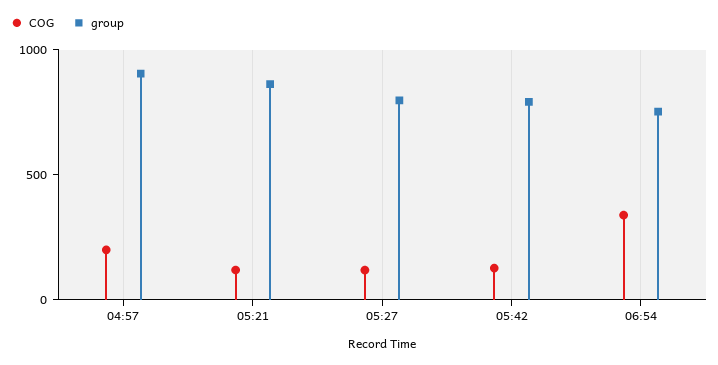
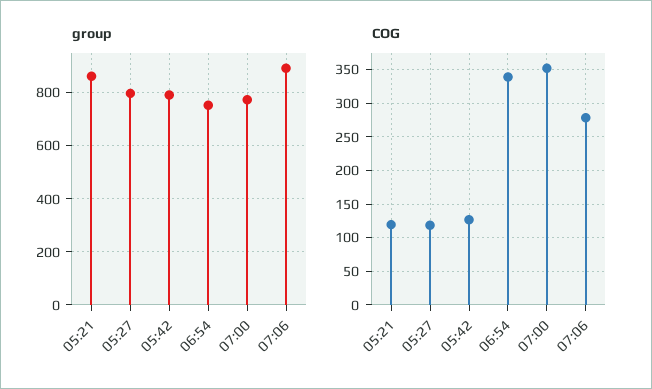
COG, 04:57: 200 -> none
group, 04:57: 900 -> none
group, 07:00: none -> 775
group, 07:06: none -> 900
COG, 07:00: none -> 350
COG, 07:06: none -> 280

